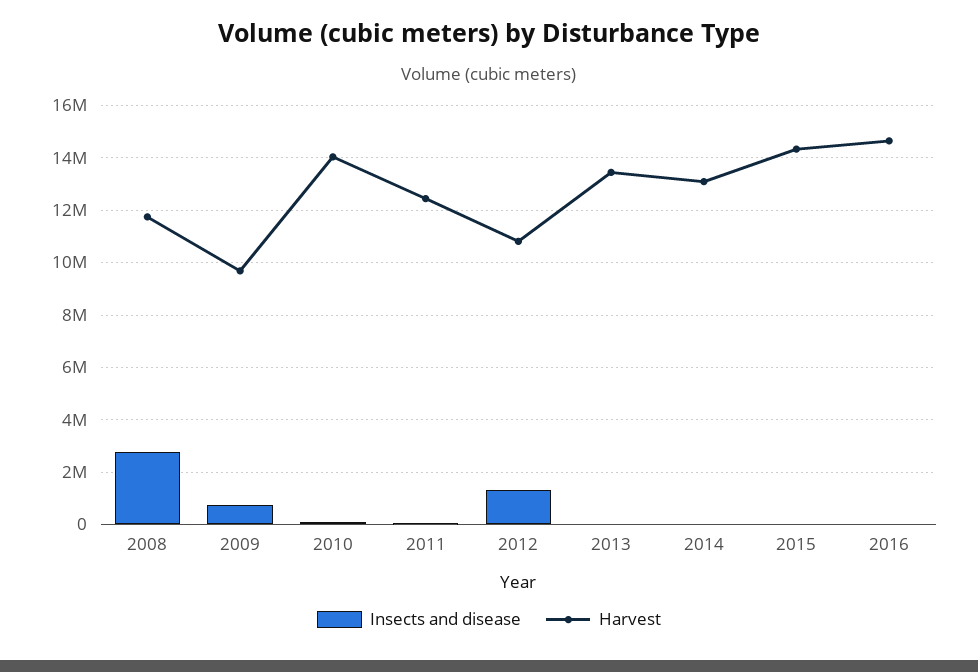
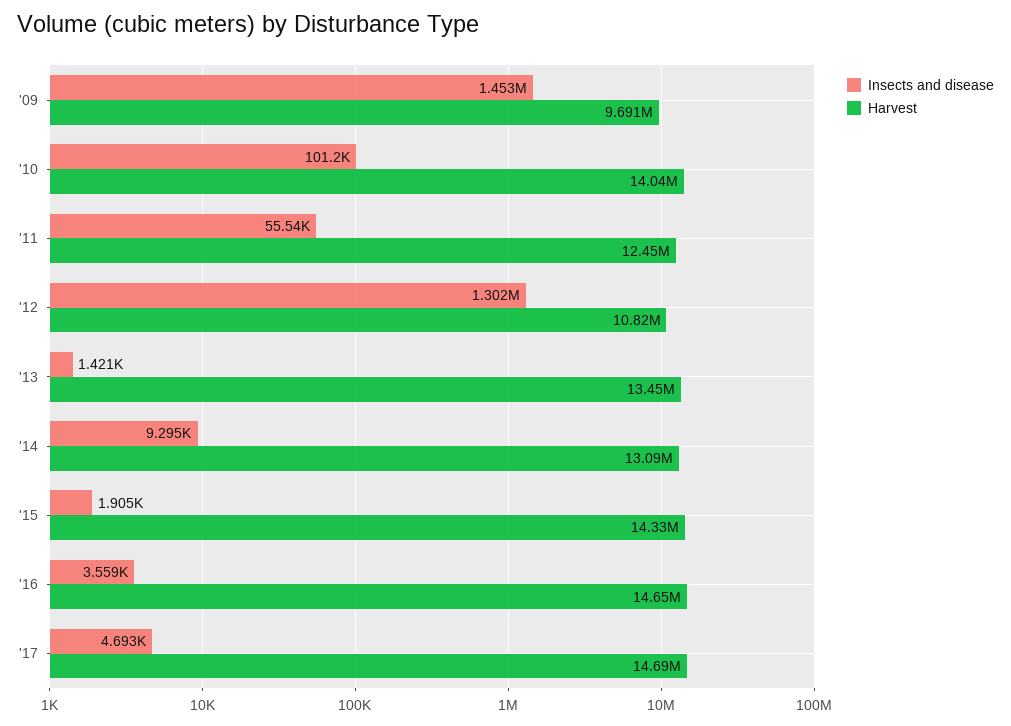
Insects and disease, 2008: 2750000 -> none
Harvest, 2008: 11750000 -> none
Insects and disease, 2009: 750000 -> 1453000
Insects and disease, '17: none -> 4693
Harvest, '17: none -> 14690000

